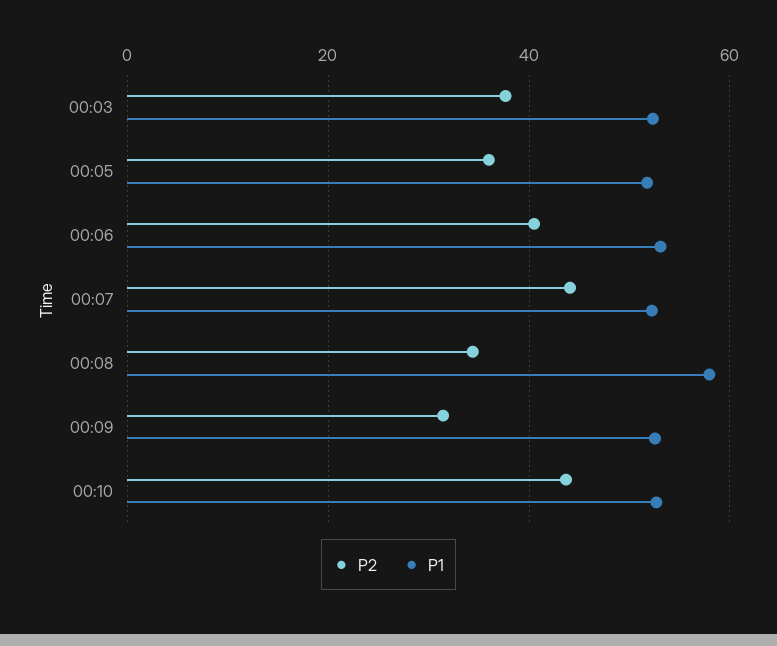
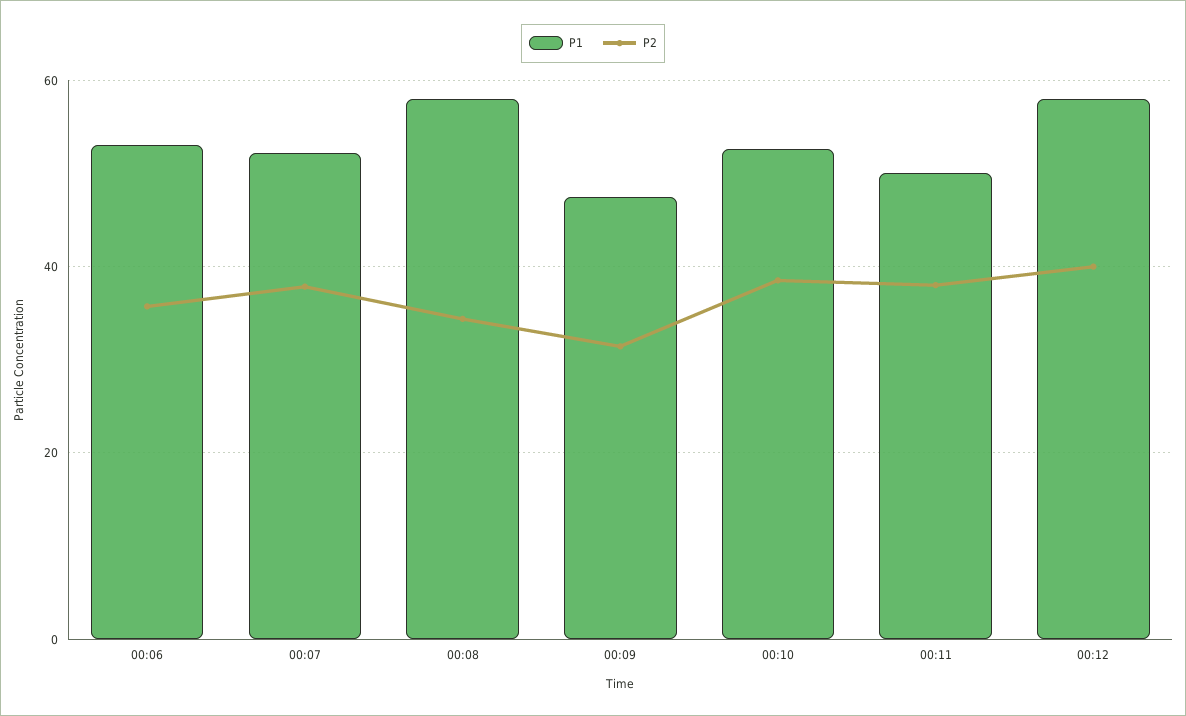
P2, 00:03: 38 -> none
P1, 00:03: 52 -> none
P2, 00:05: 36 -> none
P1, 00:05: 52 -> none
P2, 00:06: 40 -> 36
P2, 00:07: 44 -> 38
P1, 00:09: 52 -> 48
P2, 00:10: 44 -> 38
P1, 00:11: none -> 50
P2, 00:11: none -> 38
P1, 00:12: none -> 58
P2, 00:12: none -> 40

